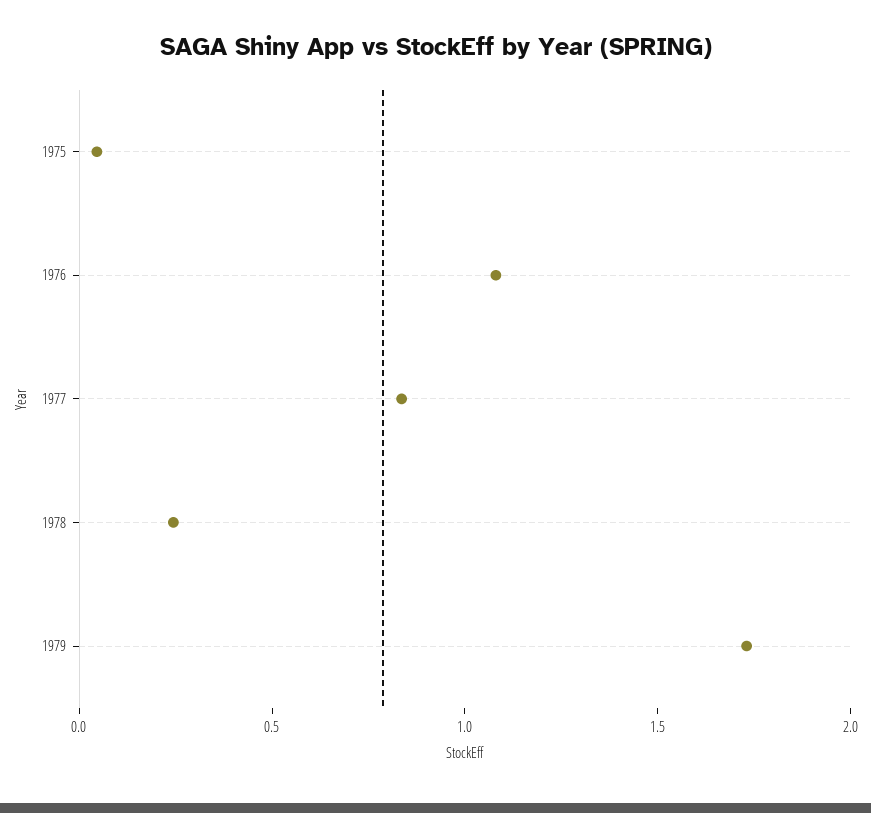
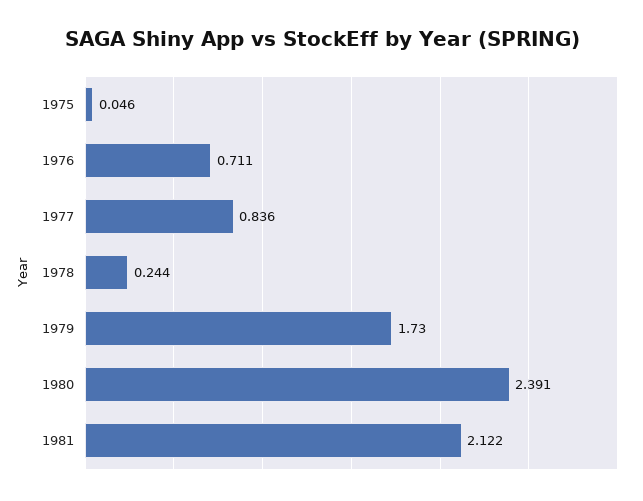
1976: 1.1 -> 0.711
1980: none -> 2.391
1981: none -> 2.122

